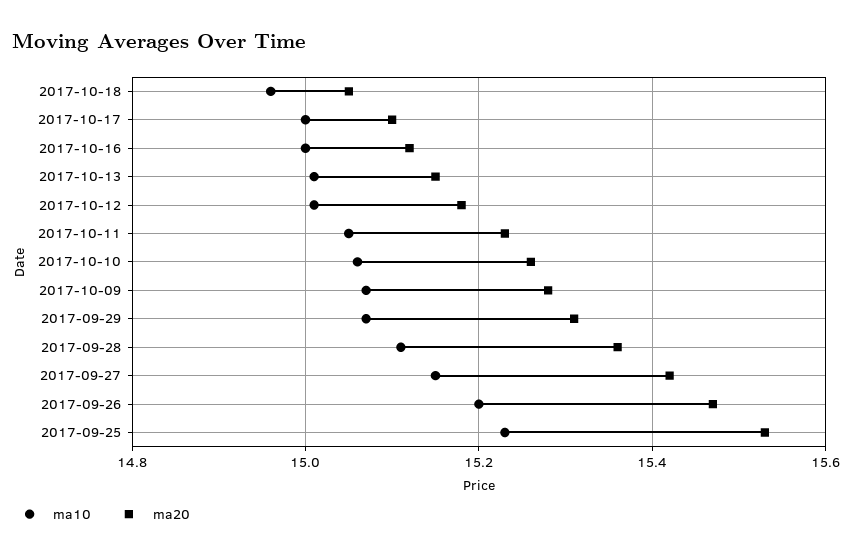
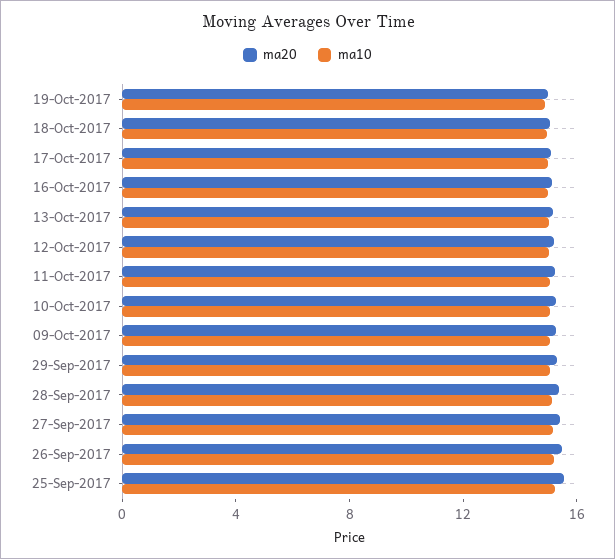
ma20, 19-Oct-2017: none -> 15
ma10, 19-Oct-2017: none -> 15

